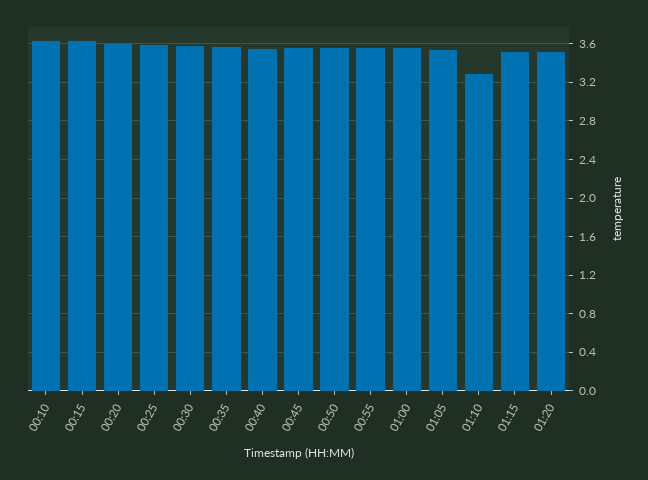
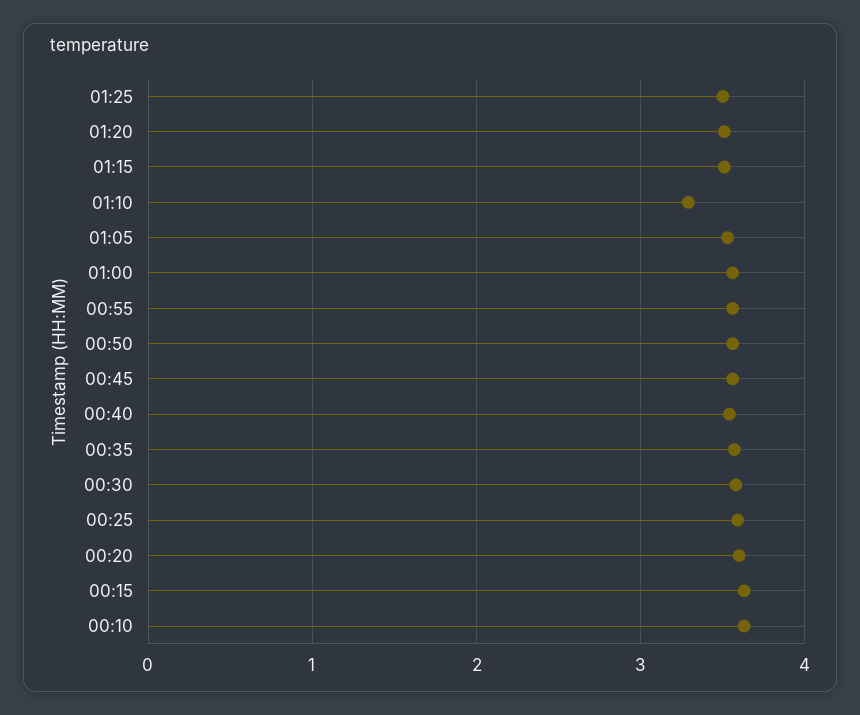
01:25: none -> 3.5

